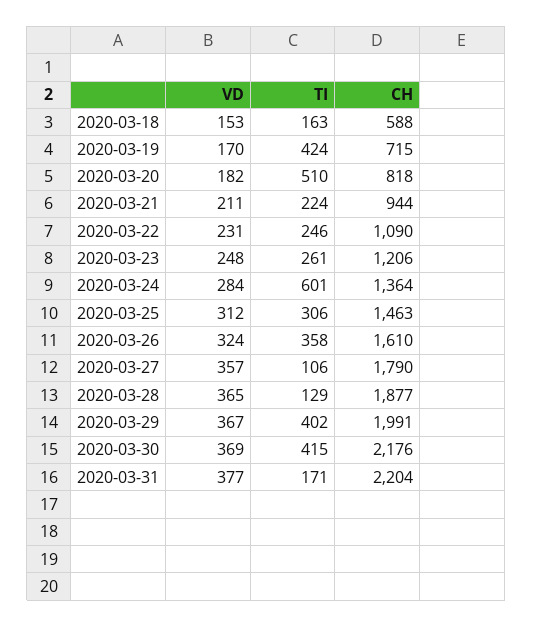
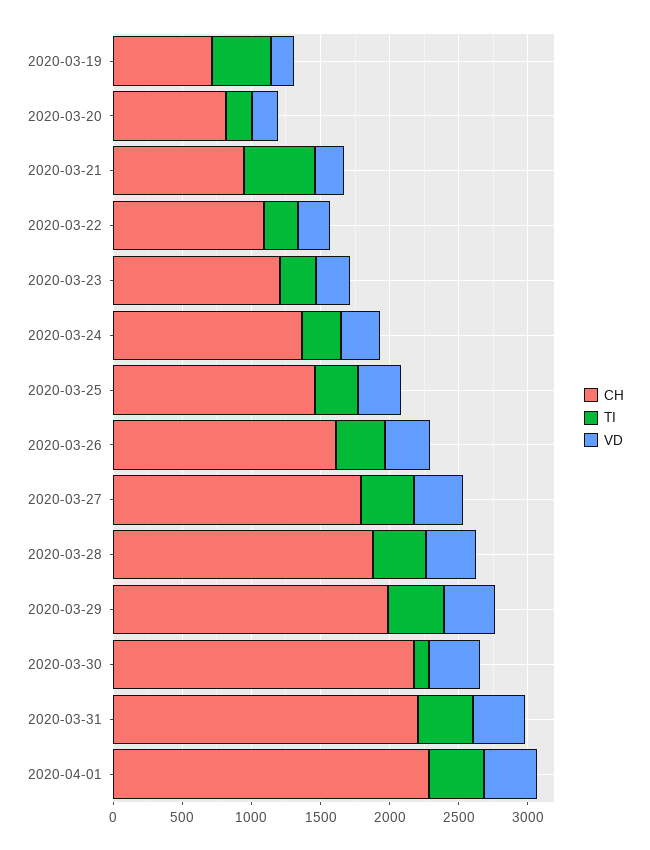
VD, 2020-03-18: 153 -> none
TI, 2020-03-18: 163 -> none
CH, 2020-03-18: 588 -> none
TI, 2020-03-20: 510 -> 200
TI, 2020-03-21: 224 -> 500
TI, 2020-03-24: 601 -> 300
TI, 2020-03-27: 106 -> 400
TI, 2020-03-28: 129 -> 400
TI, 2020-03-30: 415 -> 100
TI, 2020-03-31: 171 -> 400
CH, 2020-04-01: none -> 2300
TI, 2020-04-01: none -> 400
VD, 2020-04-01: none -> 400

